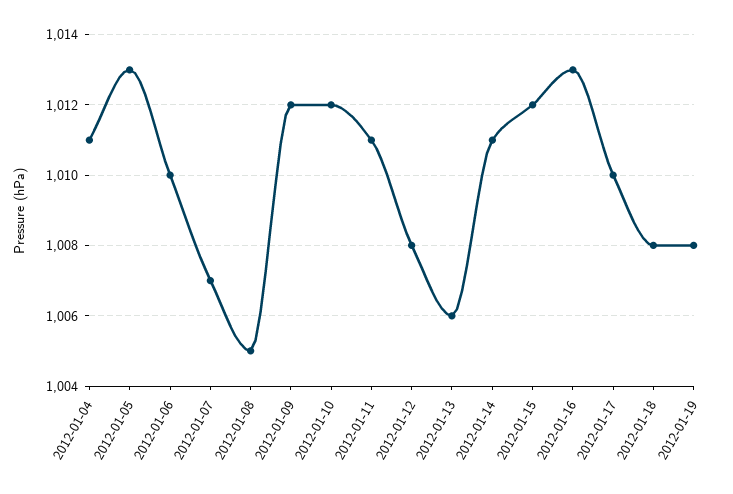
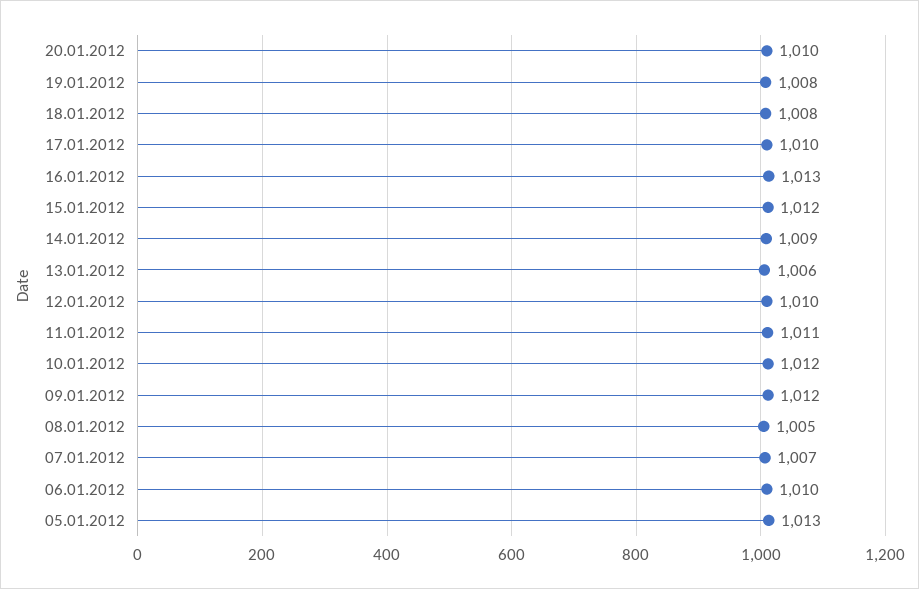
2012-01-04: 1011 -> none
2012-01-12: 1008 -> 1010
2012-01-14: 1011 -> 1009
20.01.2012: none -> 1010

